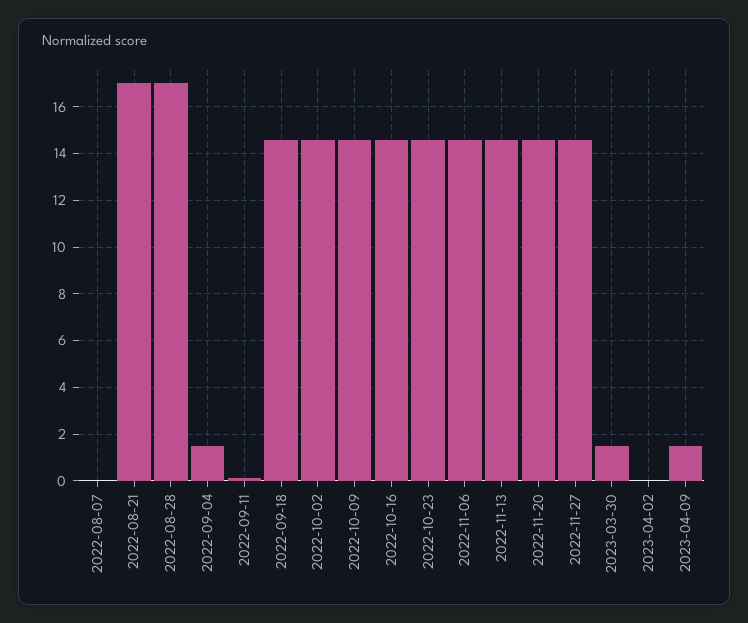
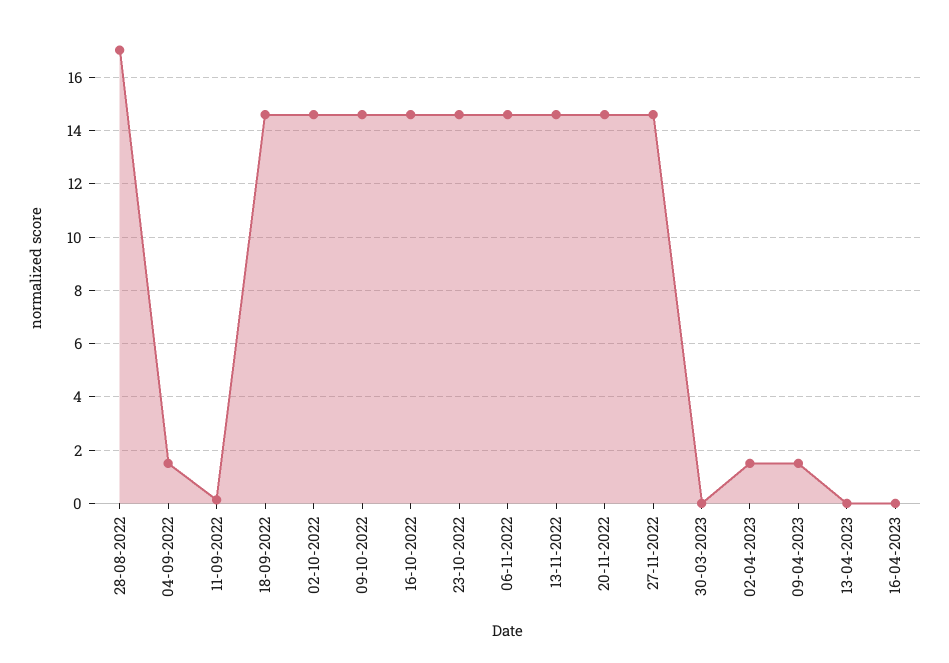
2022-08-07: 0 -> none
2022-08-21: 17 -> none
2023-03-30: 1.5 -> 0
2023-04-02: 0 -> 1.5
13-04-2023: none -> 0
16-04-2023: none -> 0

